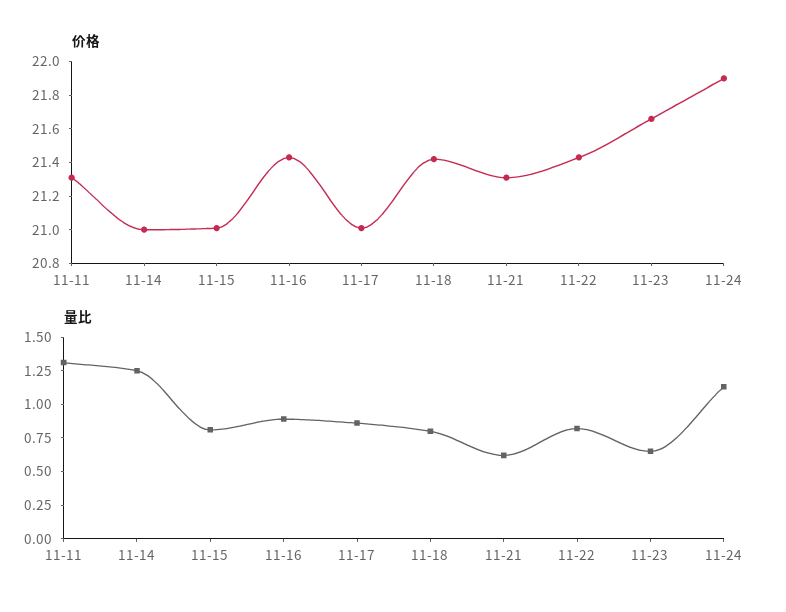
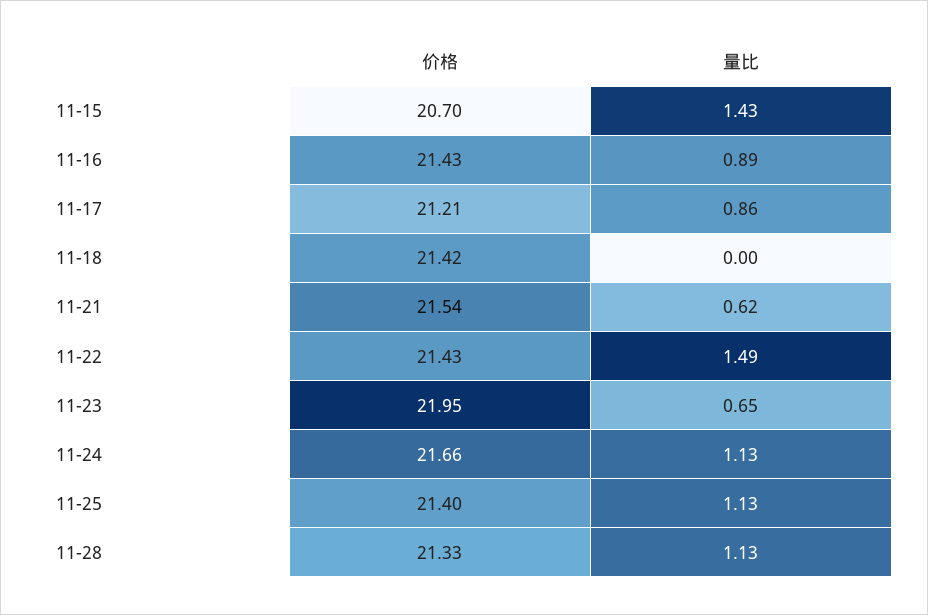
价格, 11-11: 21.3 -> none
价格, 11-14: 21 -> none
价格, 11-15: 21 -> 20.7
价格, 11-17: 21 -> 21.21
价格, 11-21: 21.3 -> 21.54
价格, 11-23: 21.65 -> 21.95
价格, 11-24: 21.9 -> 21.66
量比, 11-11: 1.25 -> none
量比, 11-14: 1.25 -> none
量比, 11-15: 0.75 -> 1.43
量比, 11-18: 0.75 -> 0
量比, 11-22: 0.75 -> 1.49
价格, 11-25: none -> 21.4
量比, 11-25: none -> 1.13
价格, 11-28: none -> 21.33
量比, 11-28: none -> 1.13

